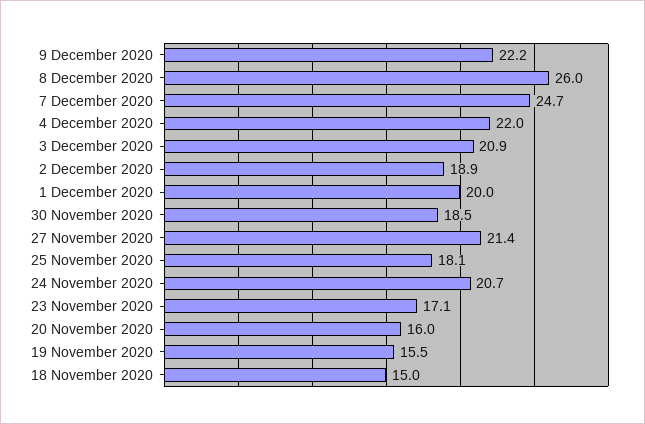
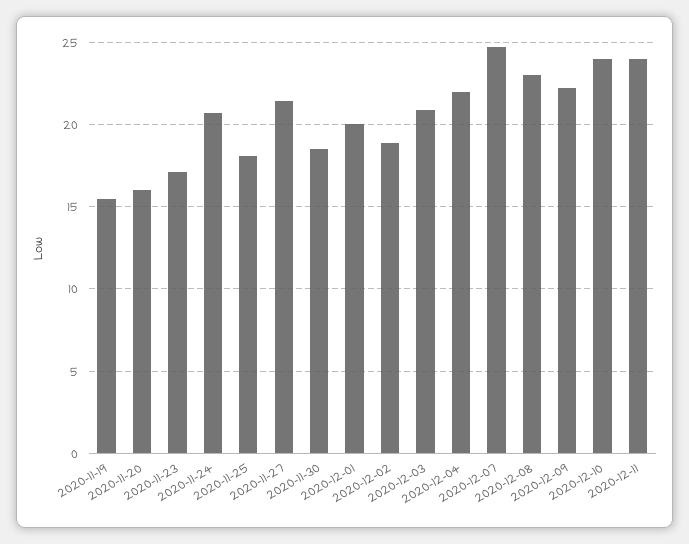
8 December 2020: 26 -> 23
18 November 2020: 15 -> none
2020-12-10: none -> 24
2020-12-11: none -> 24

